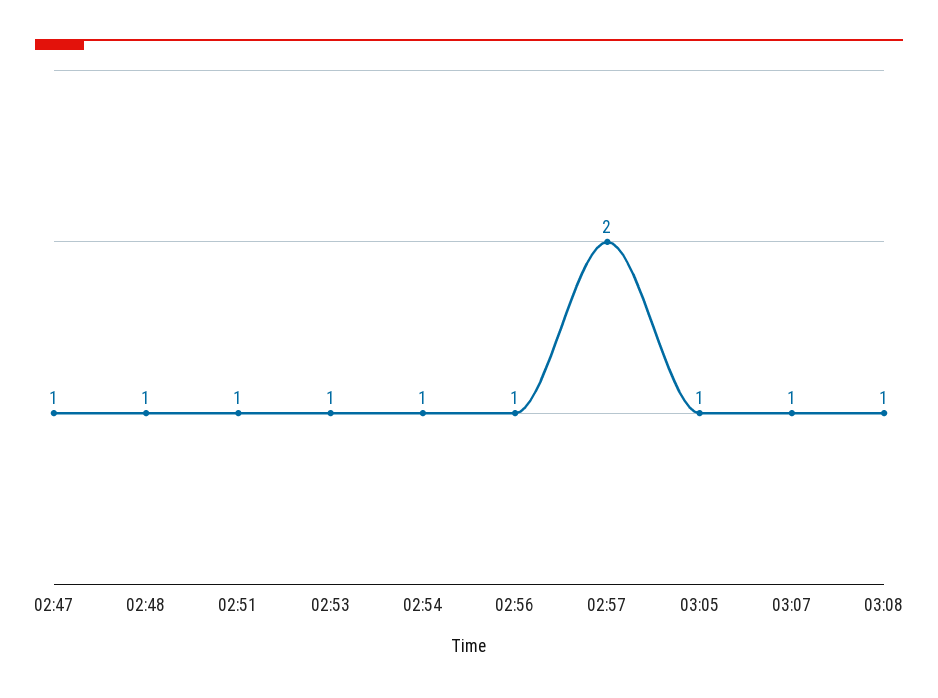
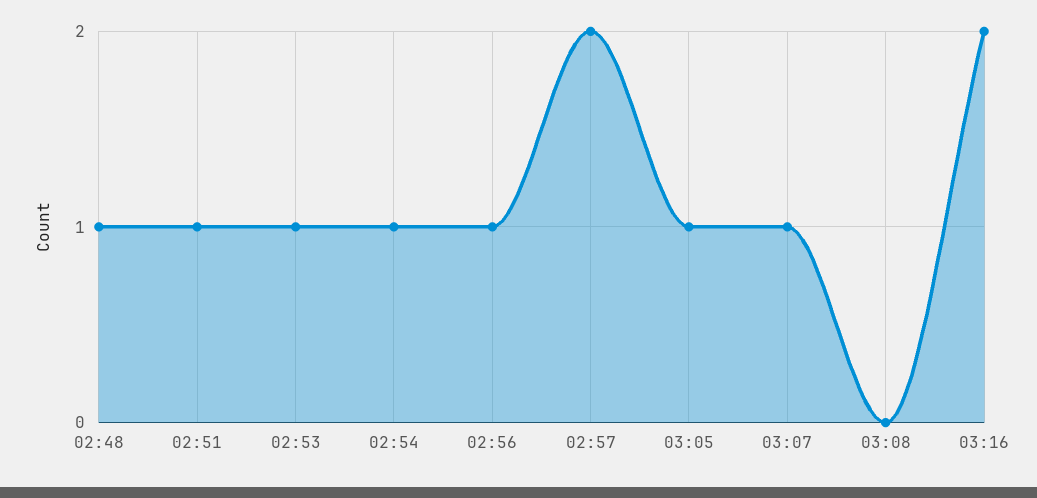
02:47: 1 -> none
03:08: 1 -> 0
03:16: none -> 2

